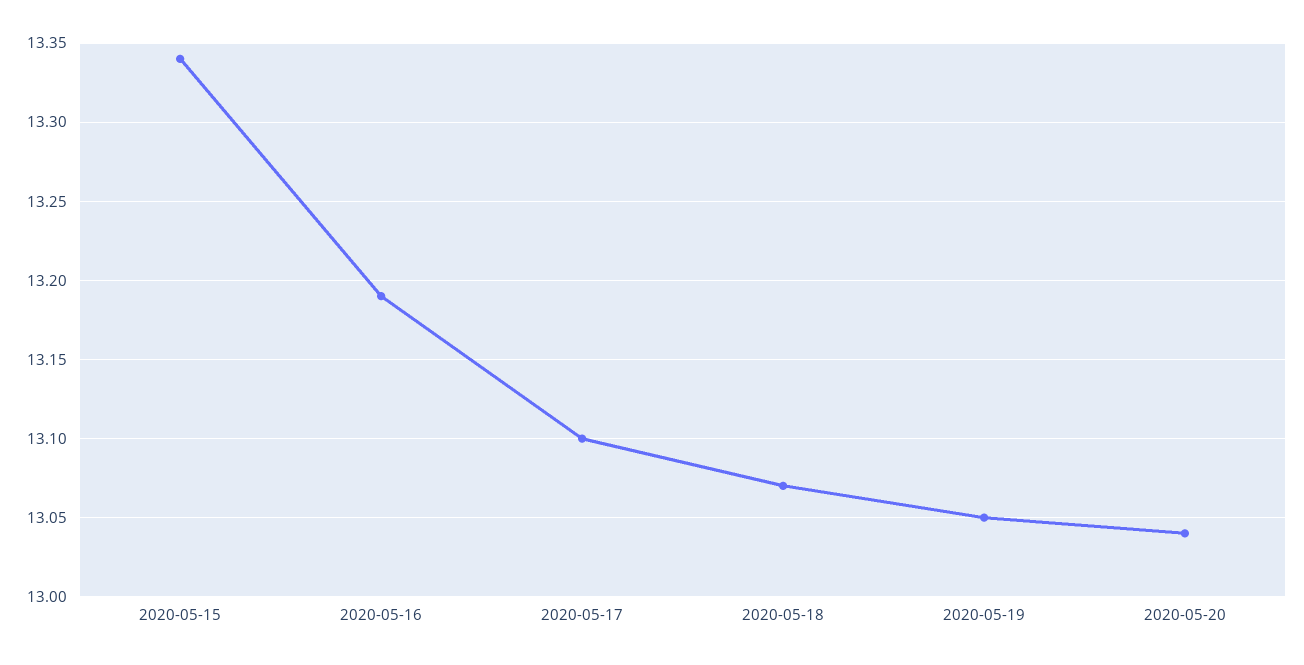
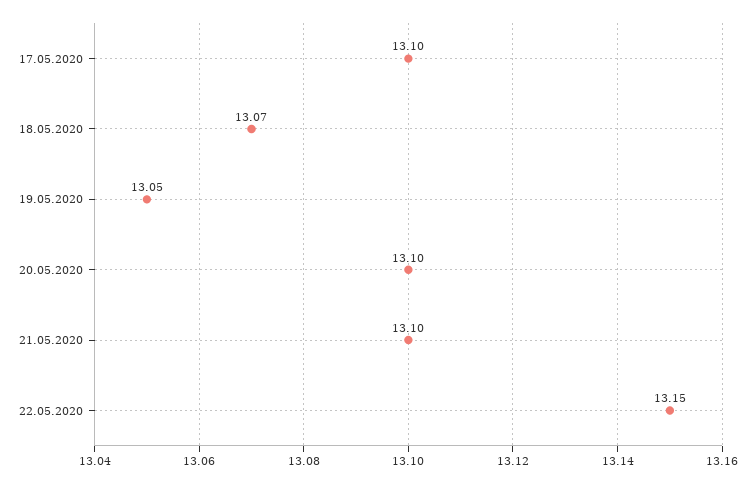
2020-05-15: 13.34 -> none
2020-05-16: 13.19 -> none
2020-05-20: 13.04 -> 13.1
21.05.2020: none -> 13.1
22.05.2020: none -> 13.15

